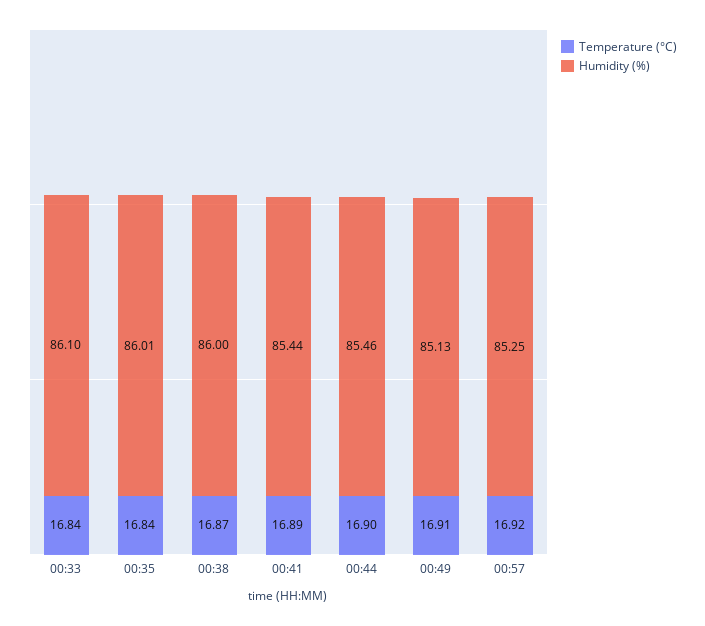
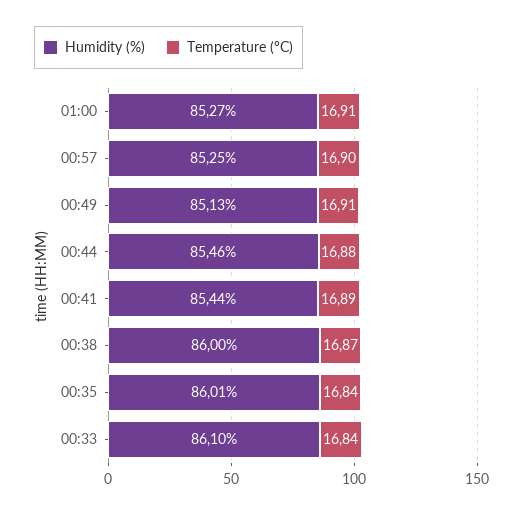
Temperature (°C), 00:44: 16.9 -> 16.88
Temperature (°C), 00:57: 16.92 -> 16.9
Humidity (%), 01:00: none -> 85.27
Temperature (°C), 01:00: none -> 16.91

